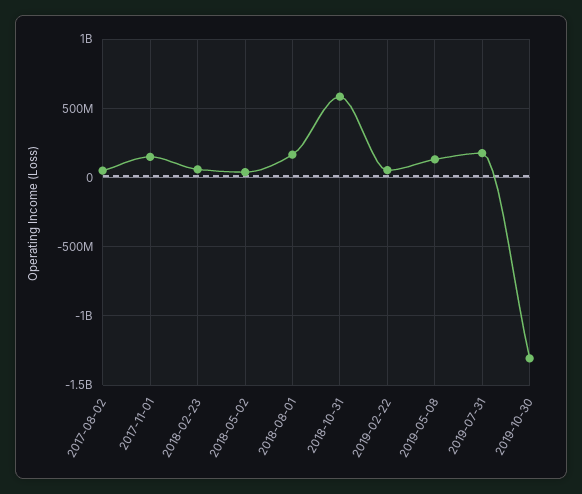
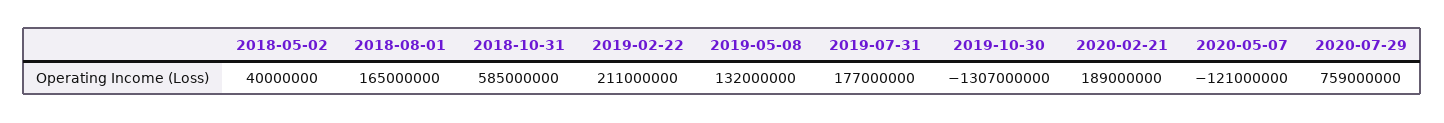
2017-08-02: 50000000 -> none
2017-11-01: 150000000 -> none
2018-02-23: 50000000 -> none
2019-02-22: 50000000 -> 211000000
2020-02-21: none -> 189000000
2020-05-07: none -> -121000000
2020-07-29: none -> 759000000

